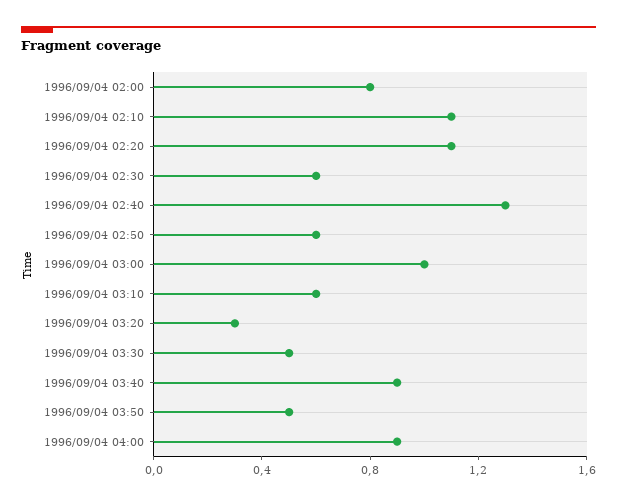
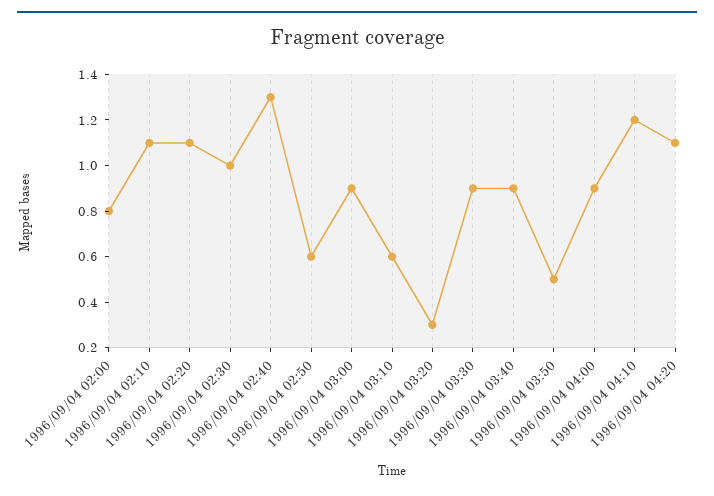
1996/09/04 02:30: 0.6 -> 1
1996/09/04 03:00: 1 -> 0.9
1996/09/04 03:30: 0.5 -> 0.9
1996/09/04 04:10: none -> 1.2
1996/09/04 04:20: none -> 1.1

